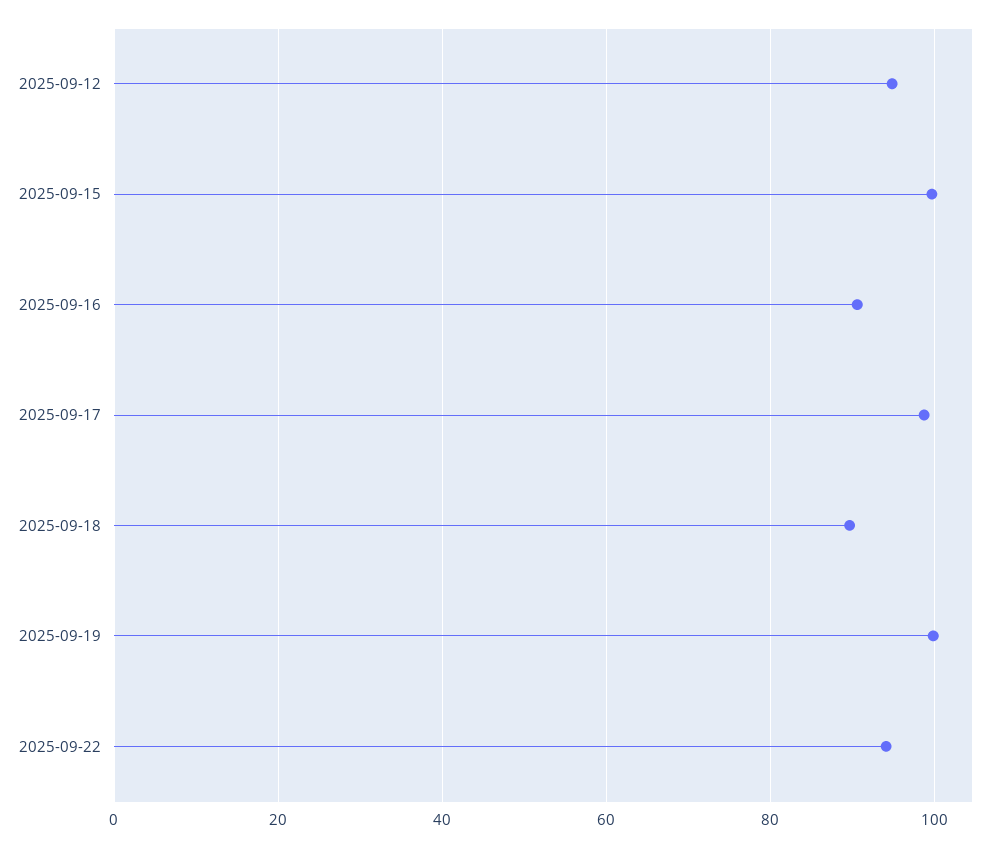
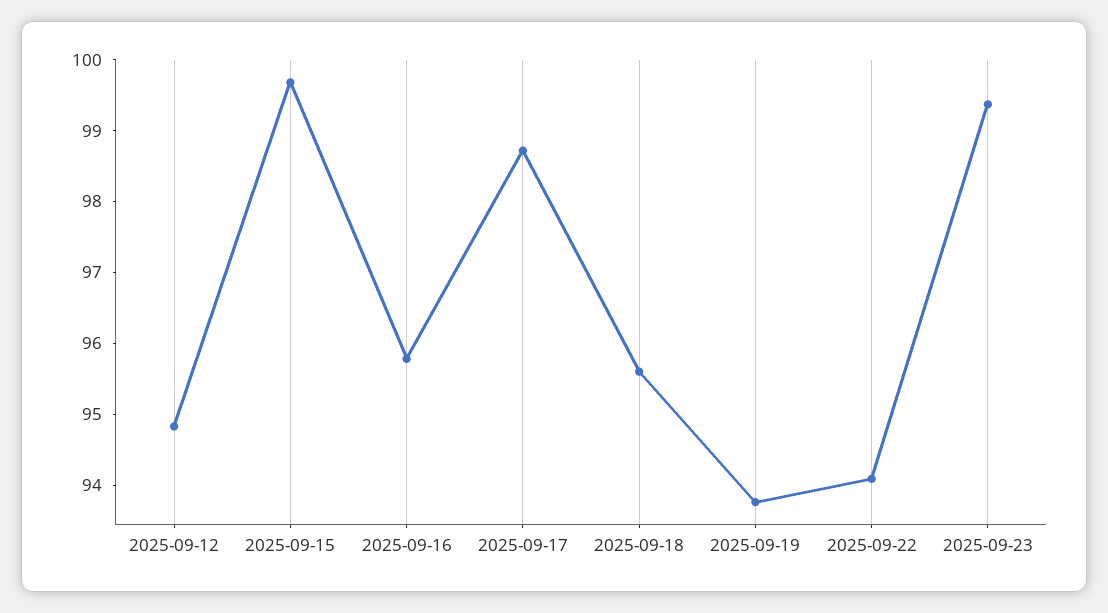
2025-09-16: 90 -> 95.8
2025-09-18: 90 -> 95.6
2025-09-19: 100 -> 93.8
2025-09-23: none -> 99.4

